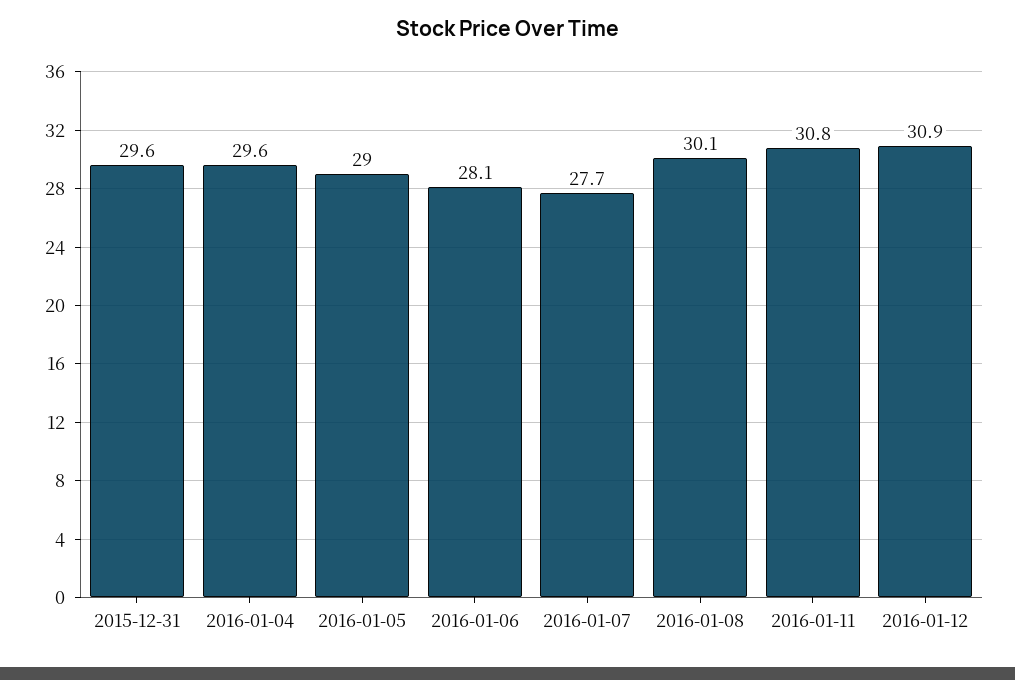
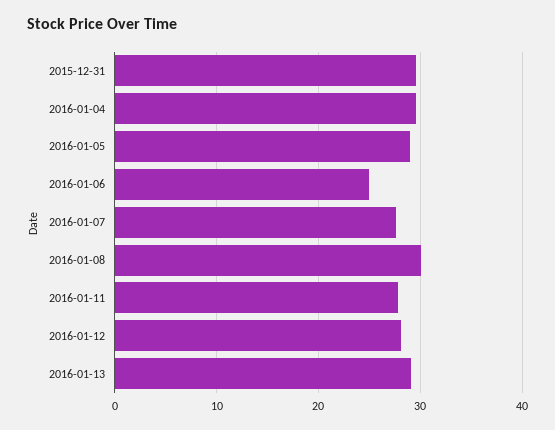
2016-01-06: 28.1 -> 25
2016-01-11: 30.8 -> 28
2016-01-12: 30.9 -> 28
2016-01-13: none -> 29

